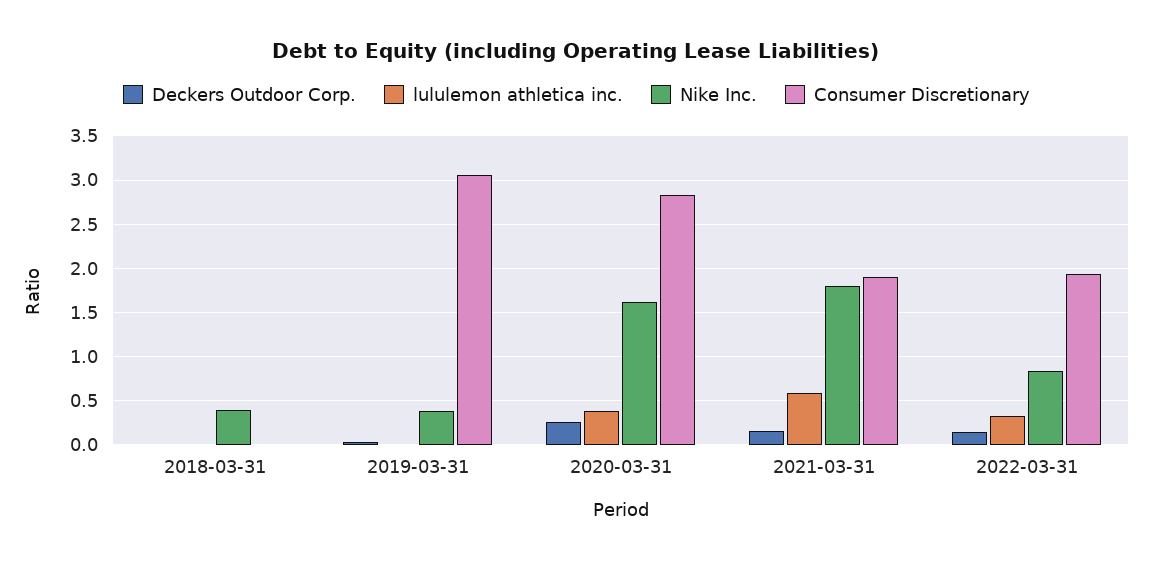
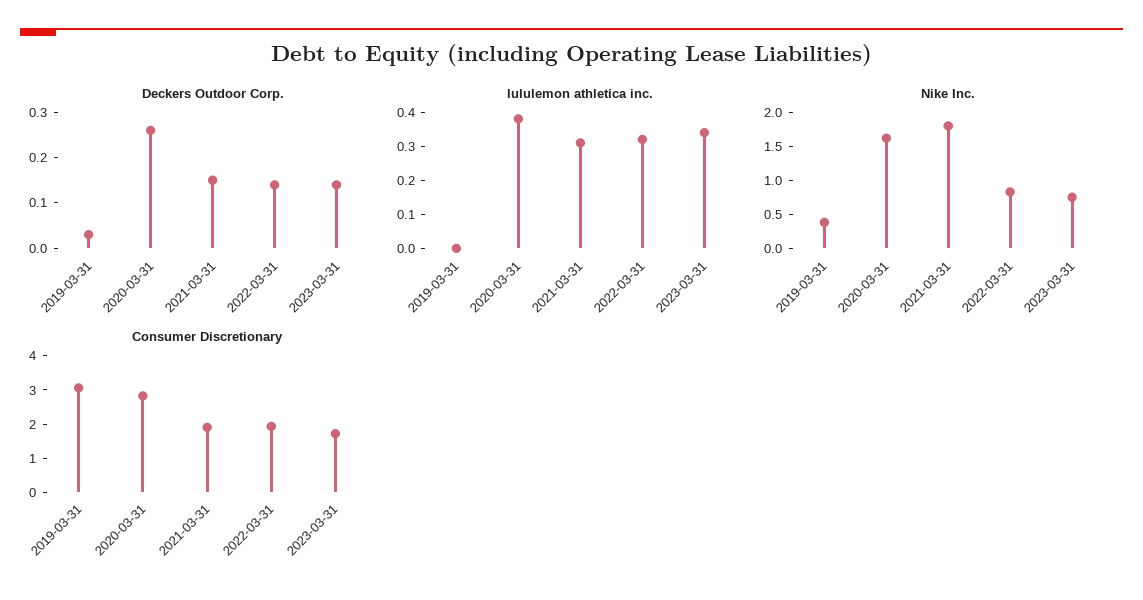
Deckers Outdoor Corp., 2018-03-31: 0 -> none
lululemon athletica inc., 2018-03-31: 0 -> none
Nike Inc., 2018-03-31: 0.4 -> none
Consumer Discretionary, 2018-03-31: 0 -> none
lululemon athletica inc., 2021-03-31: 0.6 -> 0.3
Deckers Outdoor Corp., 2023-03-31: none -> 0.15
lululemon athletica inc., 2023-03-31: none -> 0.35
Nike Inc., 2023-03-31: none -> 0.75
Consumer Discretionary, 2023-03-31: none -> 1.75

